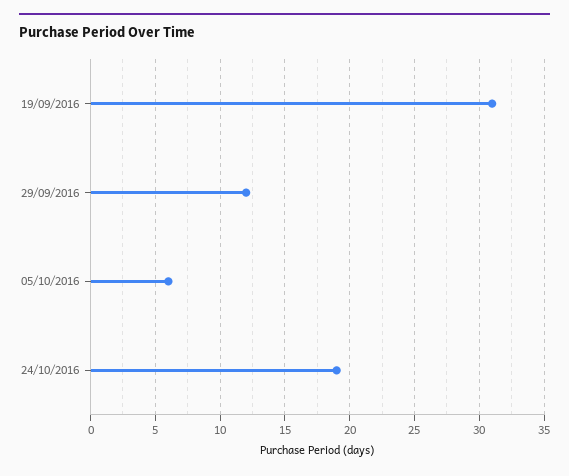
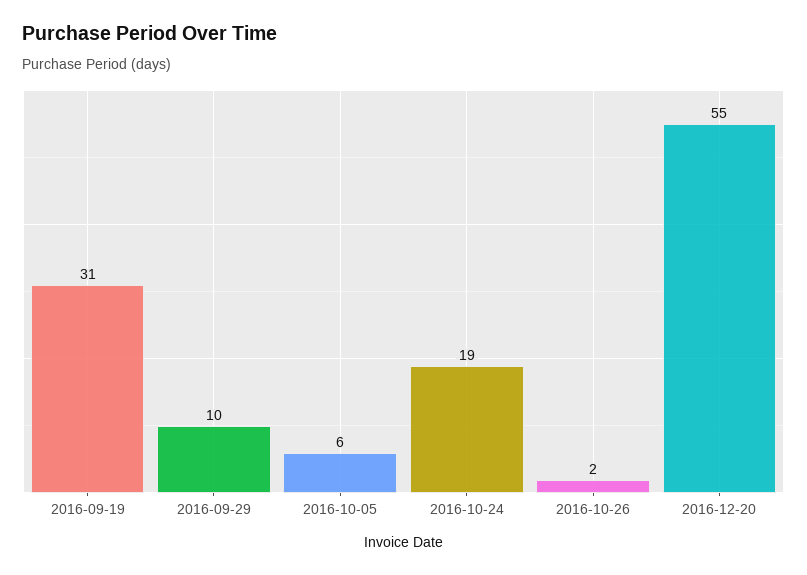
29/09/2016: 12 -> 10
2016-10-26: none -> 2
2016-12-20: none -> 55

